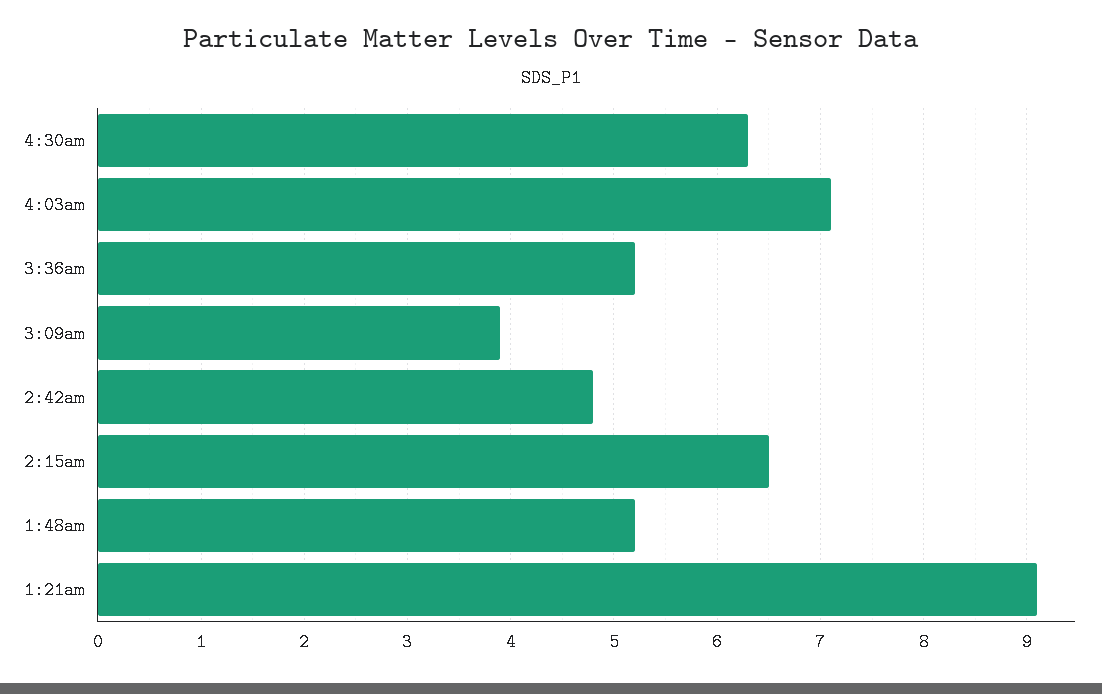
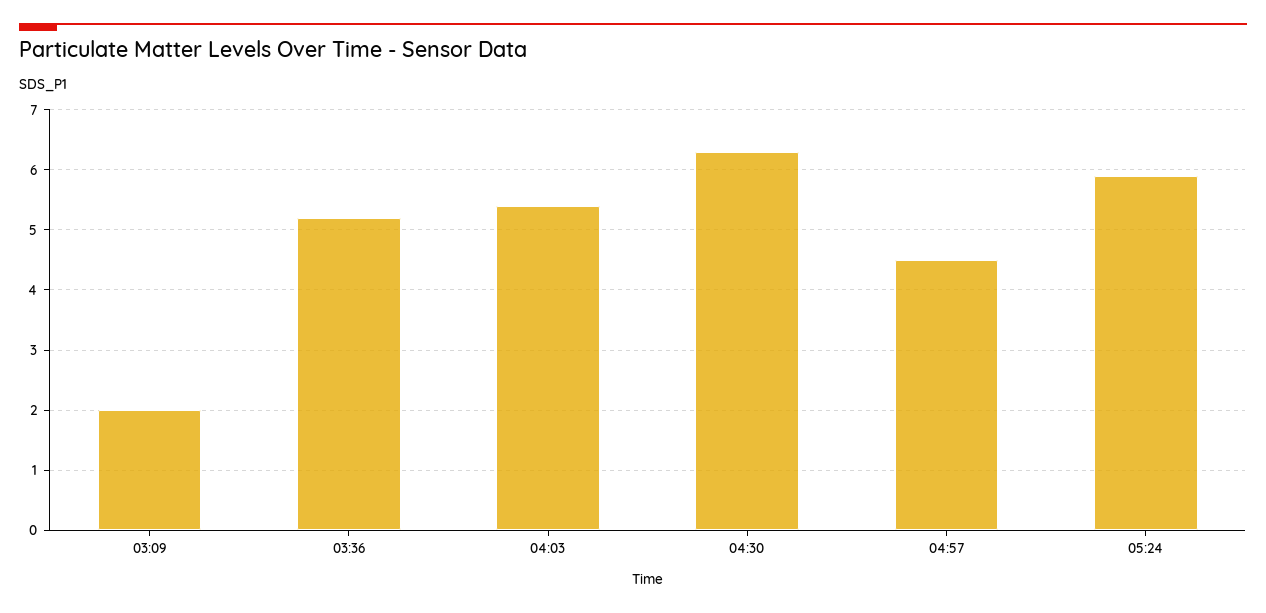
4:03am: 7.1 -> 5.4
3:09am: 3.9 -> 2
2:42am: 4.8 -> none
2:15am: 6.5 -> none
1:48am: 5.2 -> none
1:21am: 9.1 -> none
04:57: none -> 4.5
05:24: none -> 5.9

